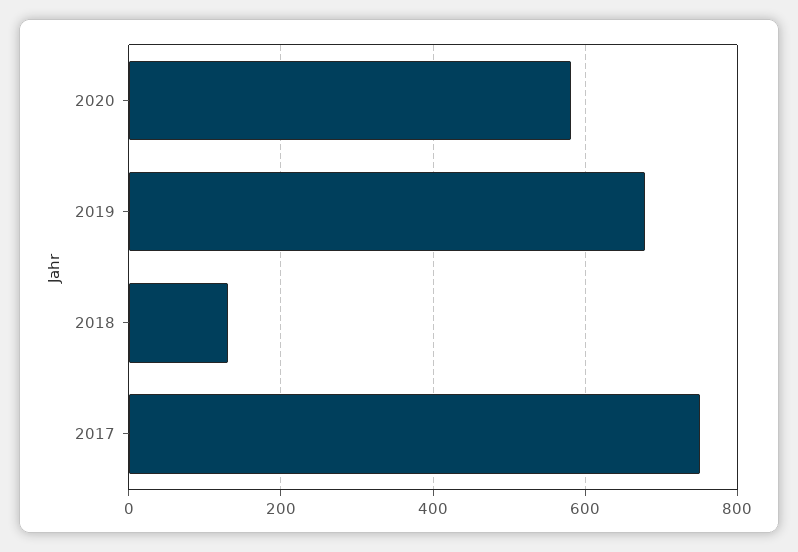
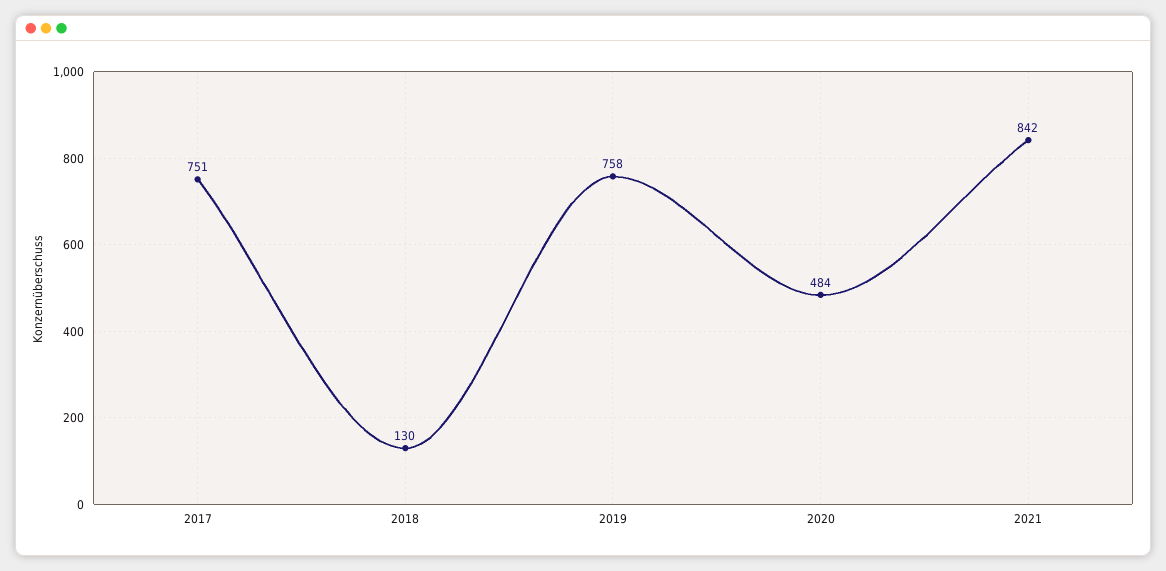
2020: 580 -> 484
2019: 680 -> 758
2021: none -> 842

